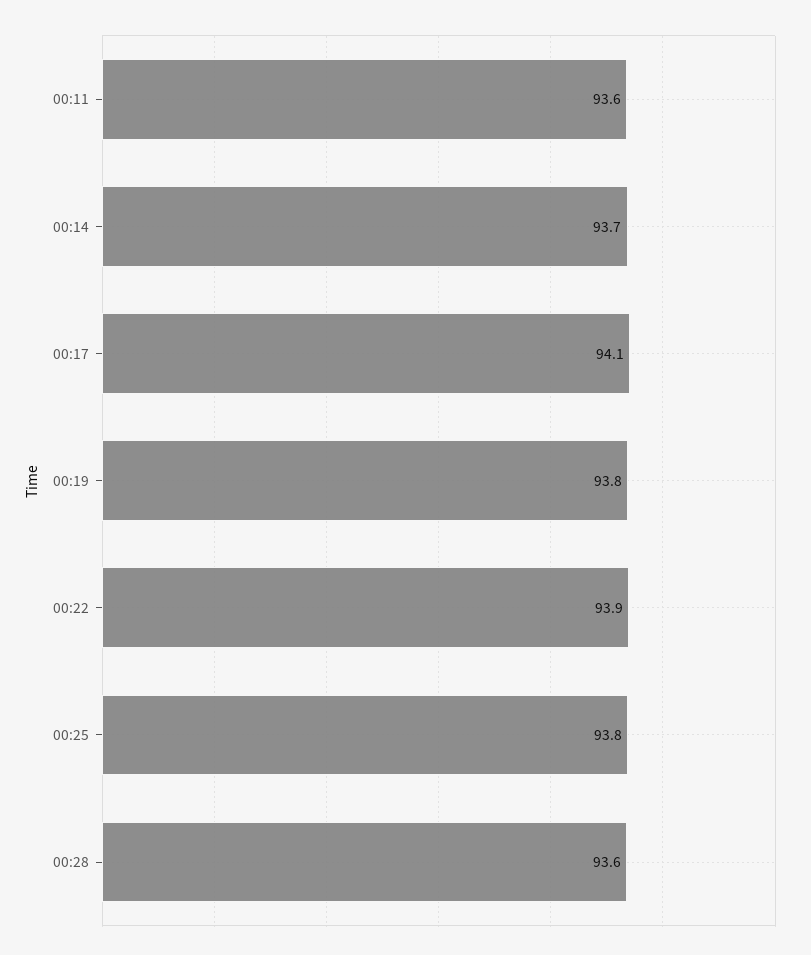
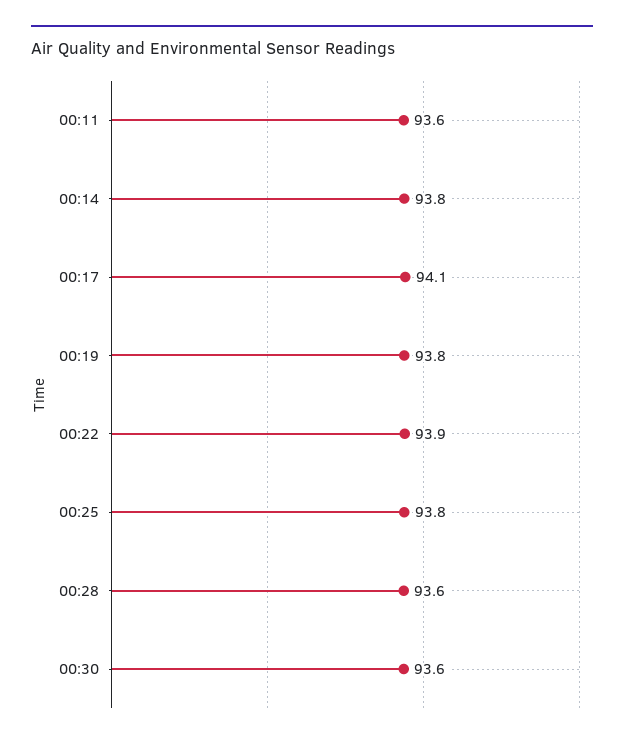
00:14: 93.7 -> 93.8
00:30: none -> 93.6

